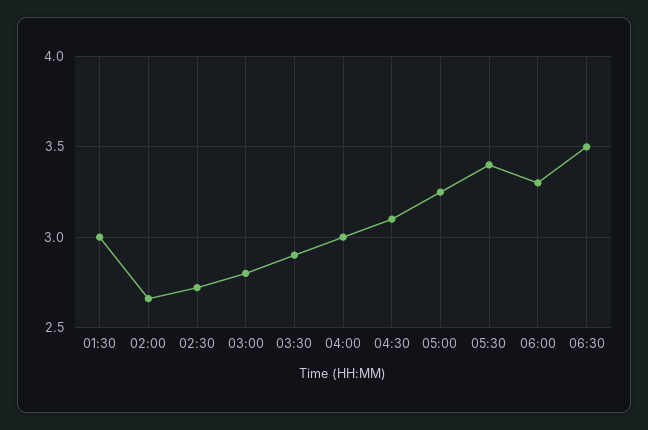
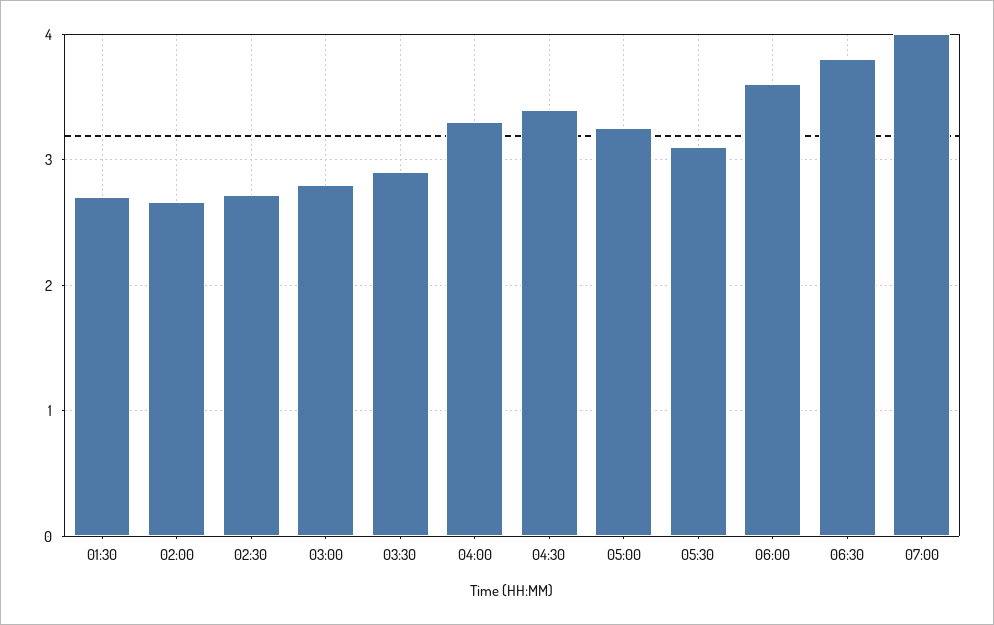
01:30: 3 -> 2.7
04:00: 3 -> 3.3
04:30: 3.1 -> 3.4
05:30: 3.4 -> 3.1
06:00: 3.3 -> 3.6
06:30: 3.5 -> 3.8
07:00: none -> 4

